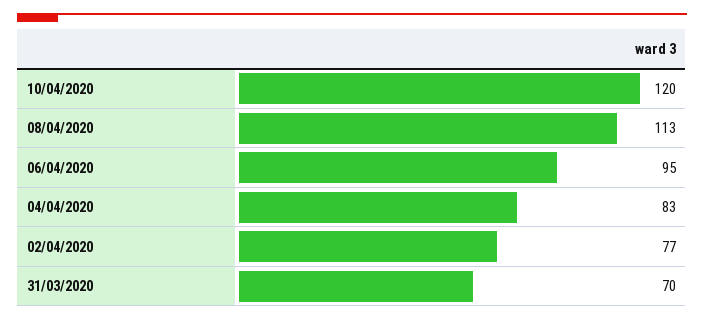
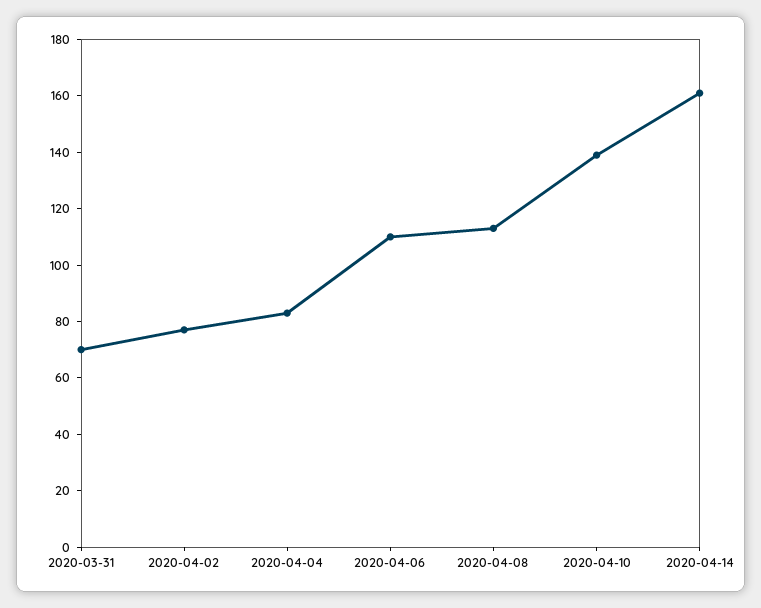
10/04/2020: 120 -> 140
06/04/2020: 95 -> 110
2020-04-14: none -> 160

